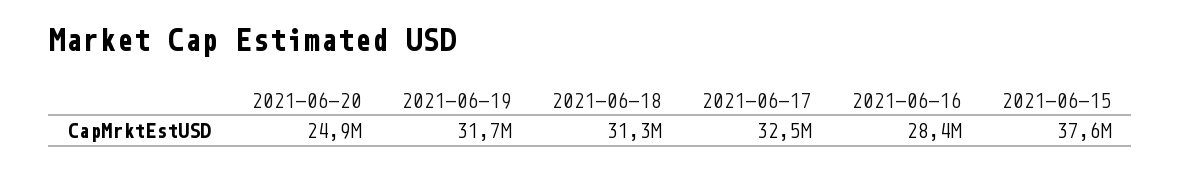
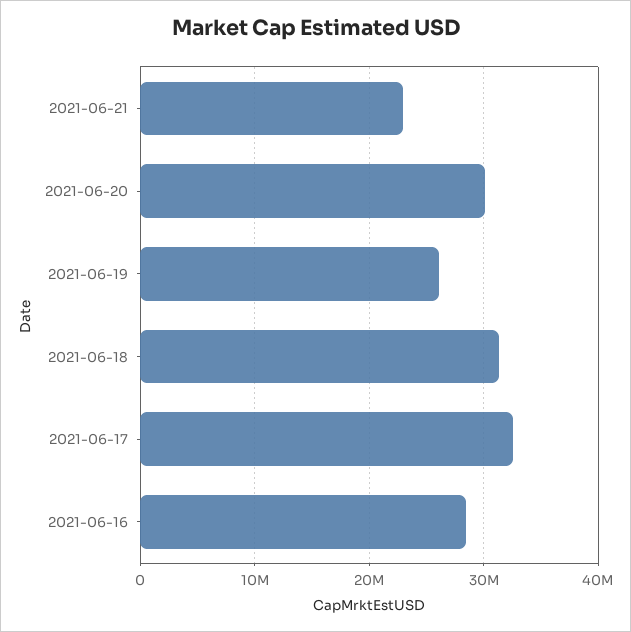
2021-06-20: 24900000 -> 30000000
2021-06-19: 31700000 -> 26000000
2021-06-15: 37600000 -> none
2021-06-21: none -> 23000000

